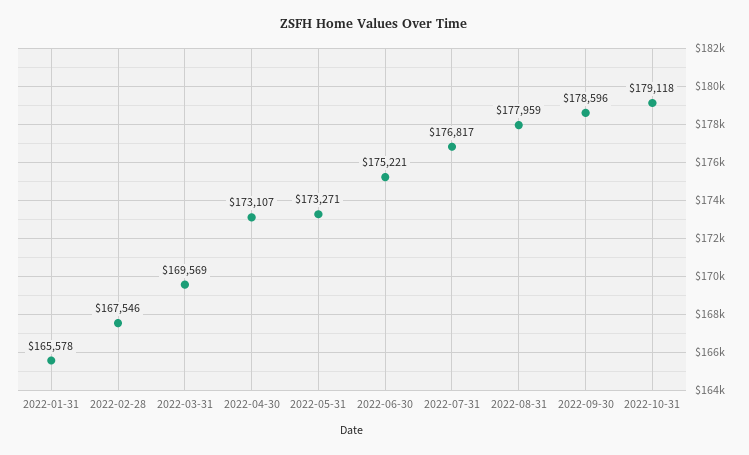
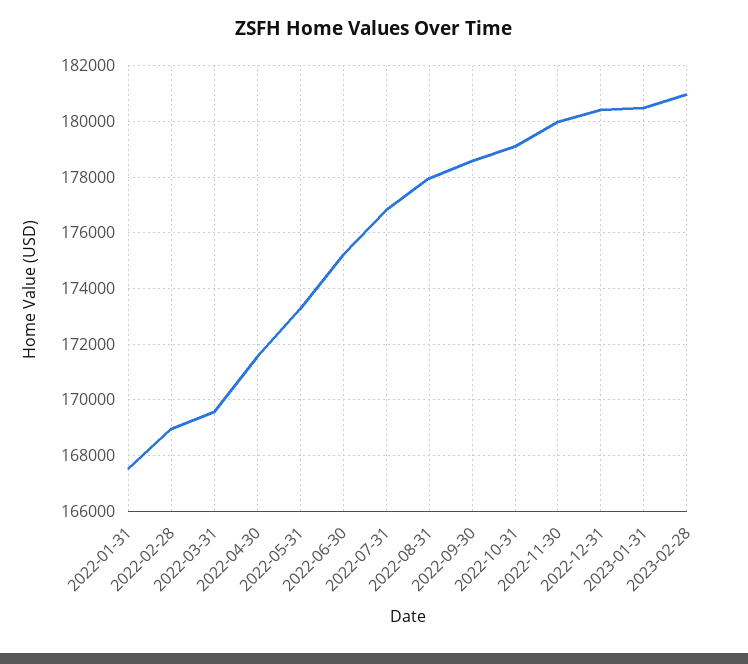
2022-01-31: 165578 -> 167500
2022-02-28: 167546 -> 169000
2022-04-30: 173107 -> 171500
2022-11-30: none -> 180000
2022-12-31: none -> 180500
2023-01-31: none -> 180500
2023-02-28: none -> 181000

